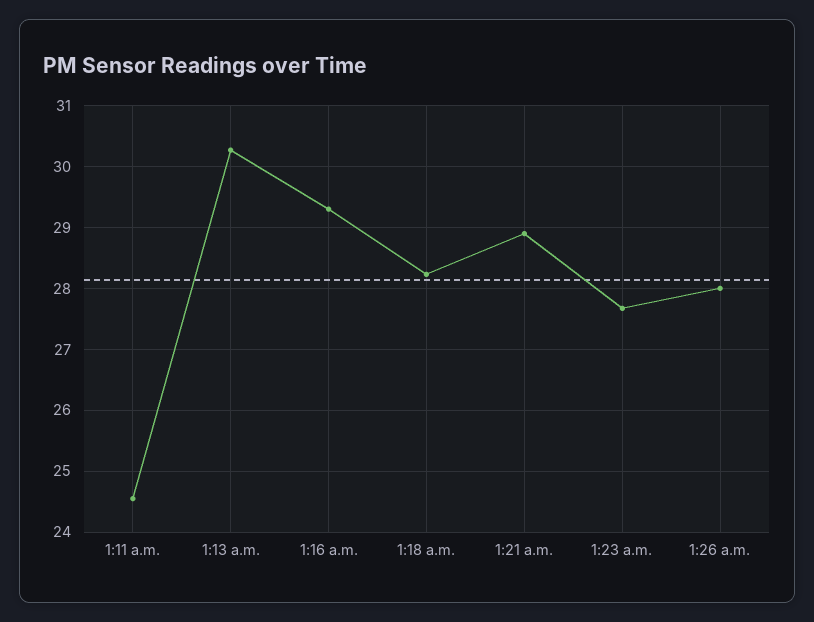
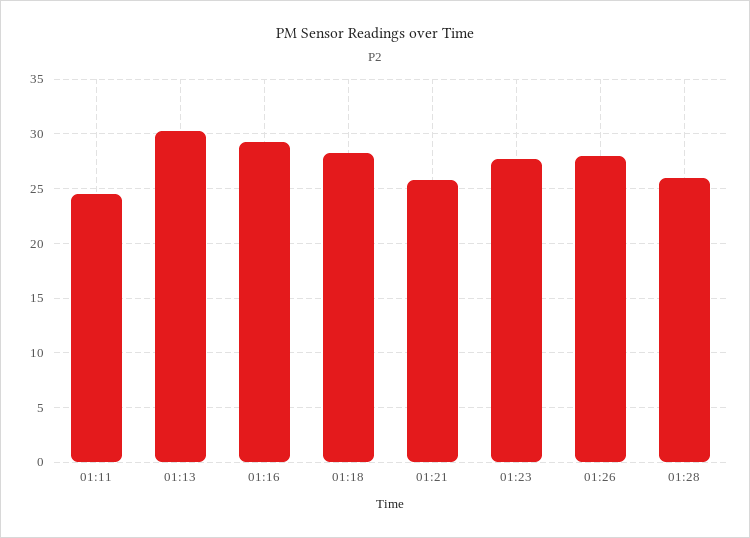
1:21 a.m.: 28.9 -> 26
01:28: none -> 26

